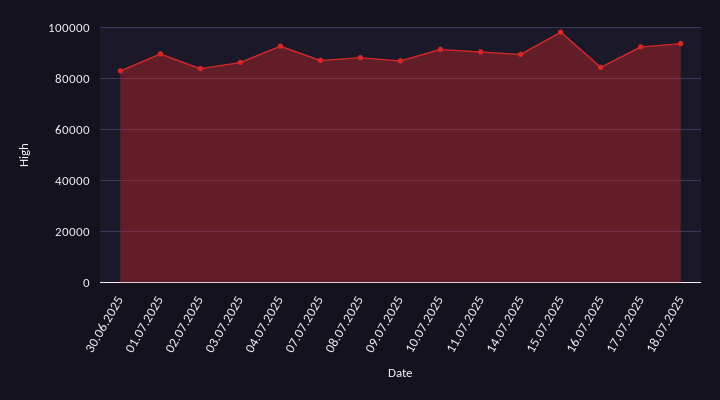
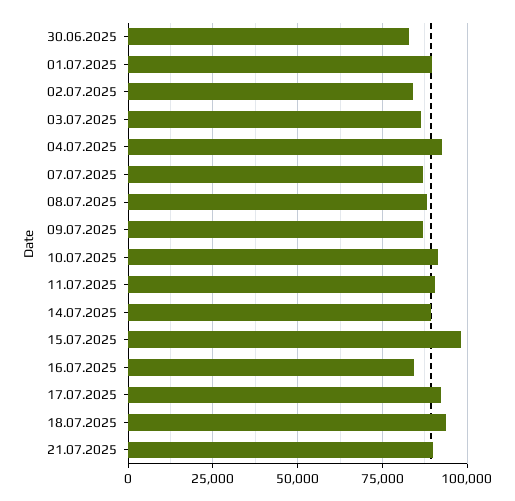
21.07.2025: none -> 90000

